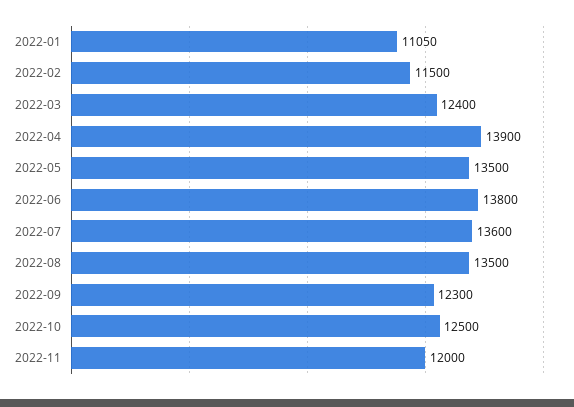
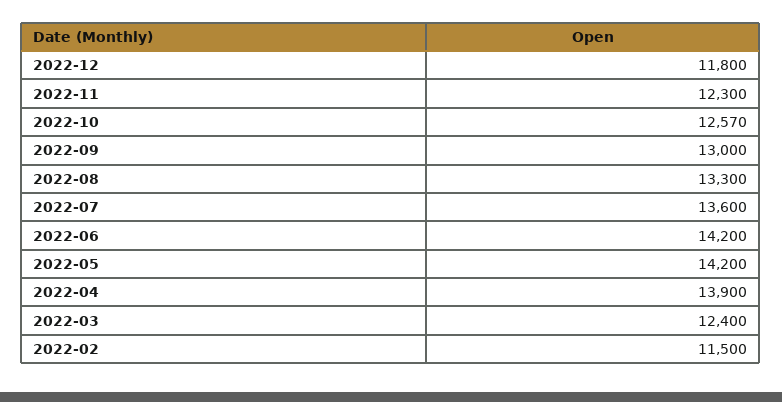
2022-01: 11050 -> none
2022-05: 13500 -> 14200
2022-06: 13800 -> 14200
2022-08: 13500 -> 13300
2022-09: 12300 -> 13000
2022-10: 12500 -> 12570
2022-11: 12000 -> 12300
2022-12: none -> 11800

